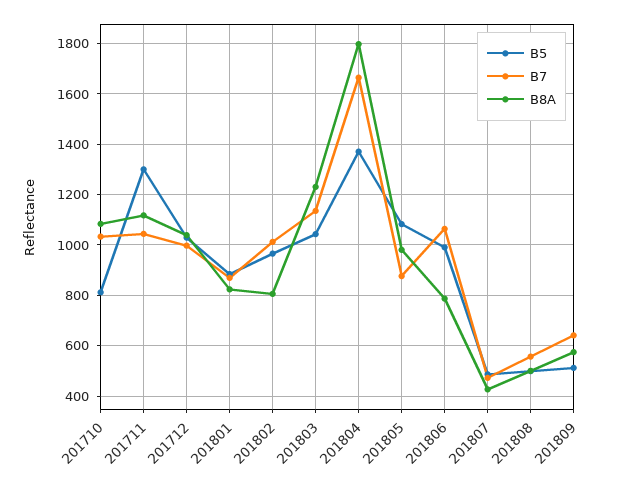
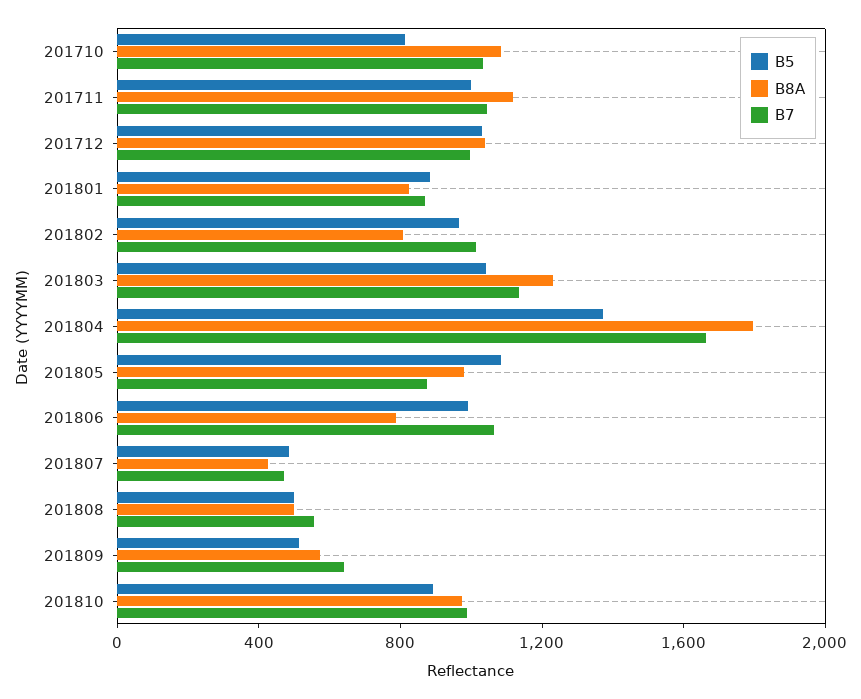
B5, 201711: 1300 -> 1000
B5, 201810: none -> 900
B8A, 201810: none -> 1000
B7, 201810: none -> 1000

